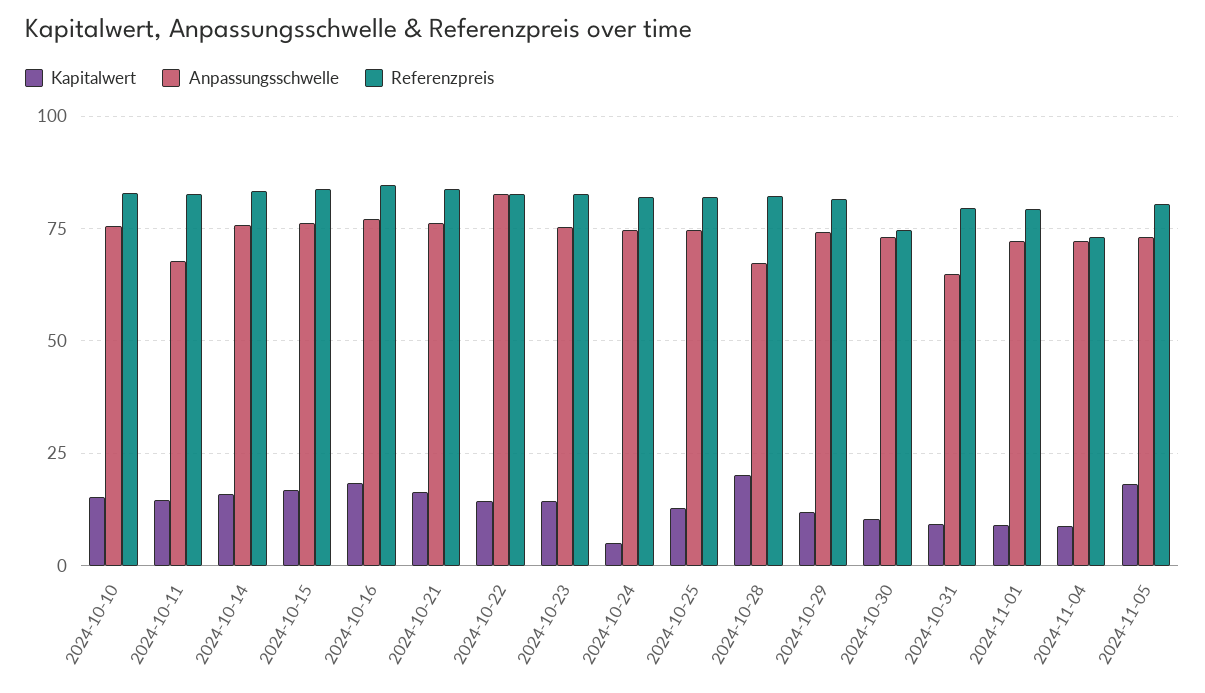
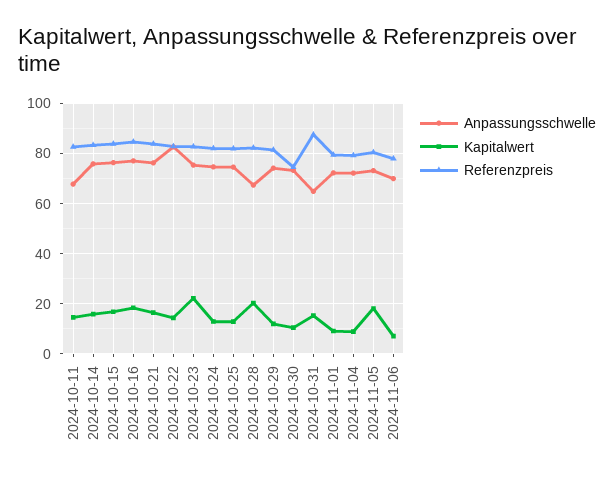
Kapitalwert, 2024-10-10: 15 -> none
Anpassungsschwelle, 2024-10-10: 75 -> none
Referenzpreis, 2024-10-10: 82.5 -> none
Kapitalwert, 2024-10-23: 15 -> 22.5
Kapitalwert, 2024-10-24: 5 -> 12.5
Kapitalwert, 2024-10-31: 10 -> 15
Referenzpreis, 2024-10-31: 80 -> 87.5
Referenzpreis, 2024-11-04: 72.5 -> 80
Anpassungsschwelle, 2024-11-06: none -> 70
Kapitalwert, 2024-11-06: none -> 7.5
Referenzpreis, 2024-11-06: none -> 77.5

